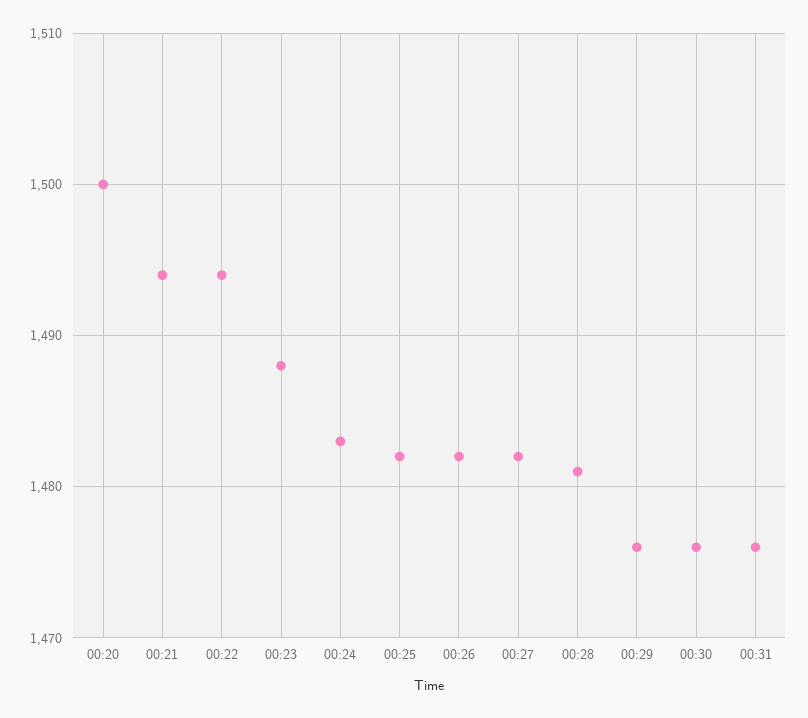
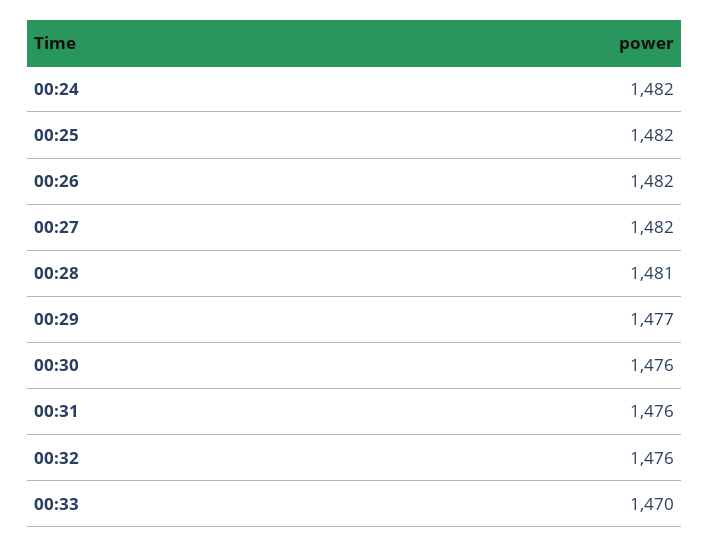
00:20: 1500 -> none
00:21: 1494 -> none
00:22: 1494 -> none
00:23: 1488 -> none
00:24: 1483 -> 1482
00:29: 1476 -> 1477
00:32: none -> 1476
00:33: none -> 1470

